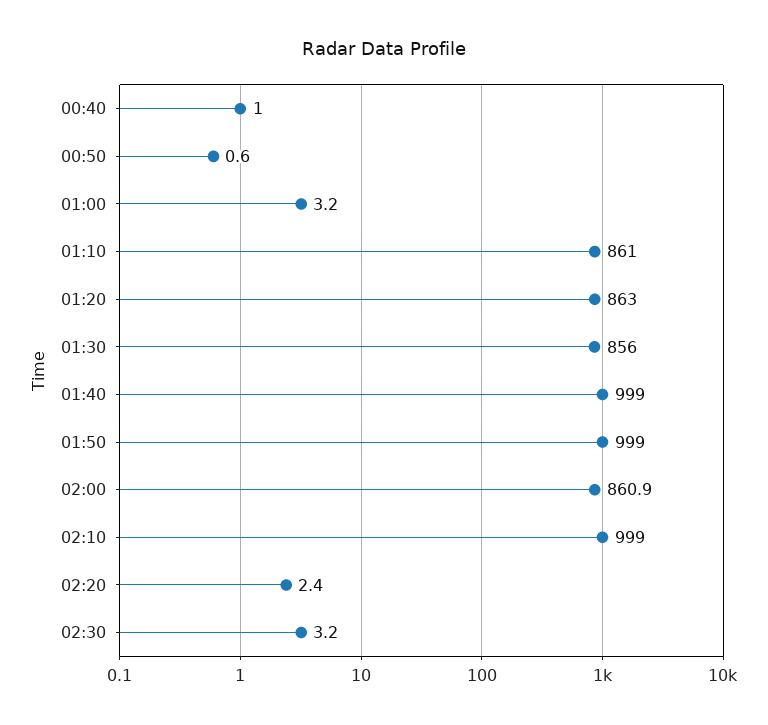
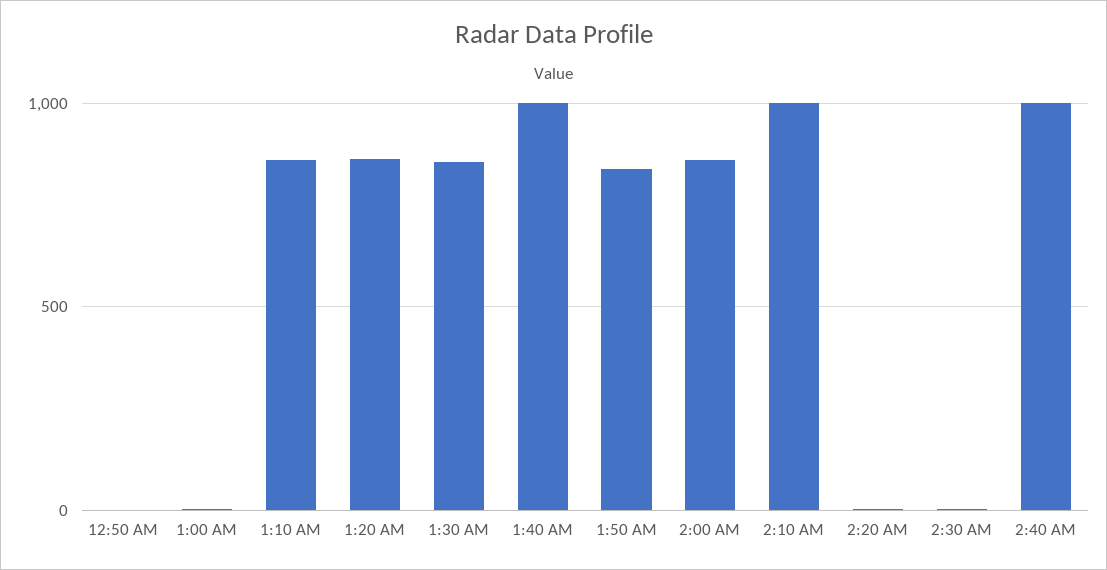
00:40: 1 -> none
01:50: 999 -> 850
2:40 AM: none -> 1000

